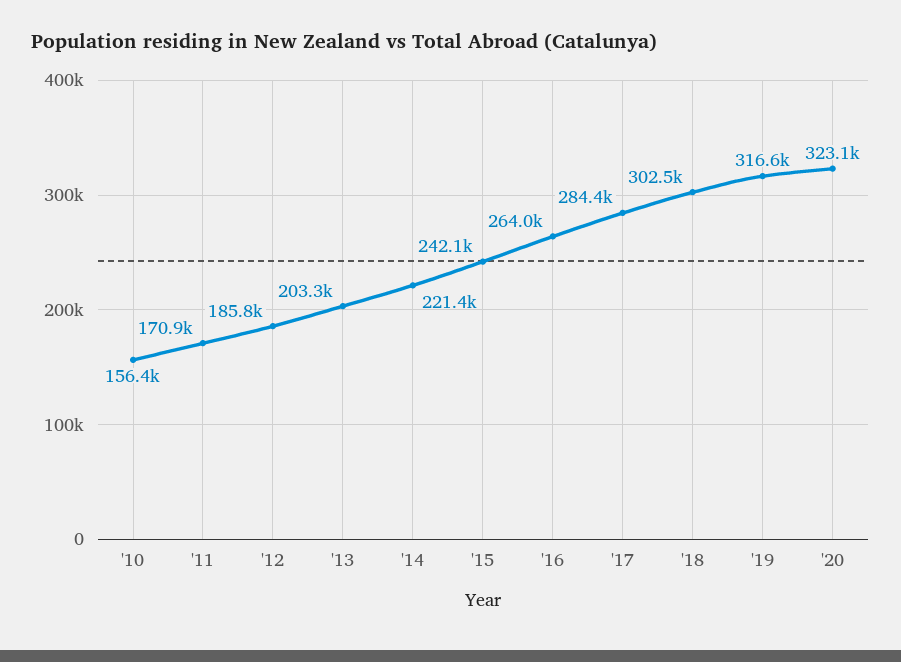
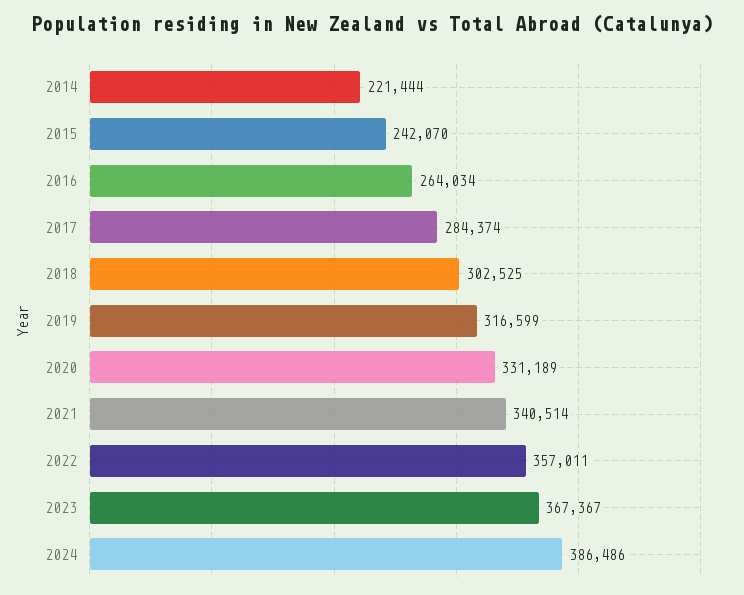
'10: 156400 -> none
'11: 170900 -> none
'12: 185800 -> none
'13: 203300 -> none
'20: 323100 -> 331189
2021: none -> 340514
2022: none -> 357011
2023: none -> 367367
2024: none -> 386486

